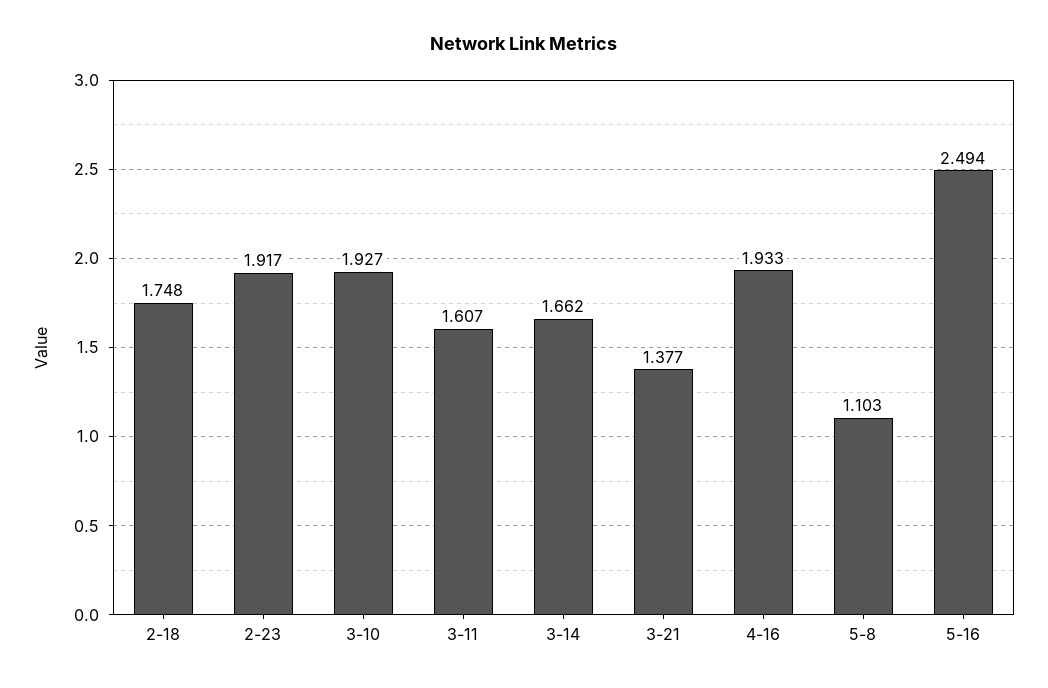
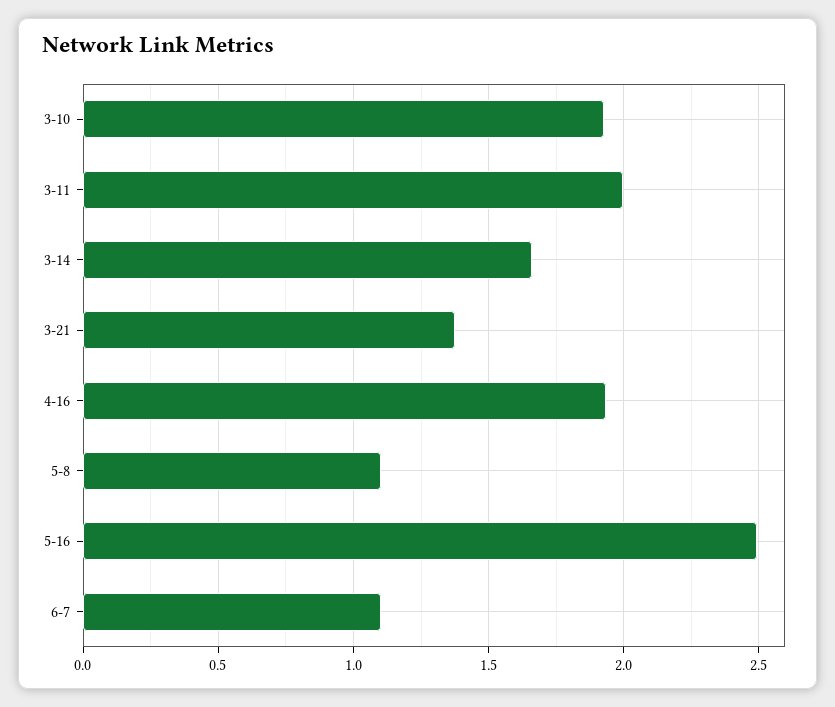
2-18: 1.748 -> none
2-23: 1.917 -> none
3-11: 1.607 -> 2
6-7: none -> 1.1

